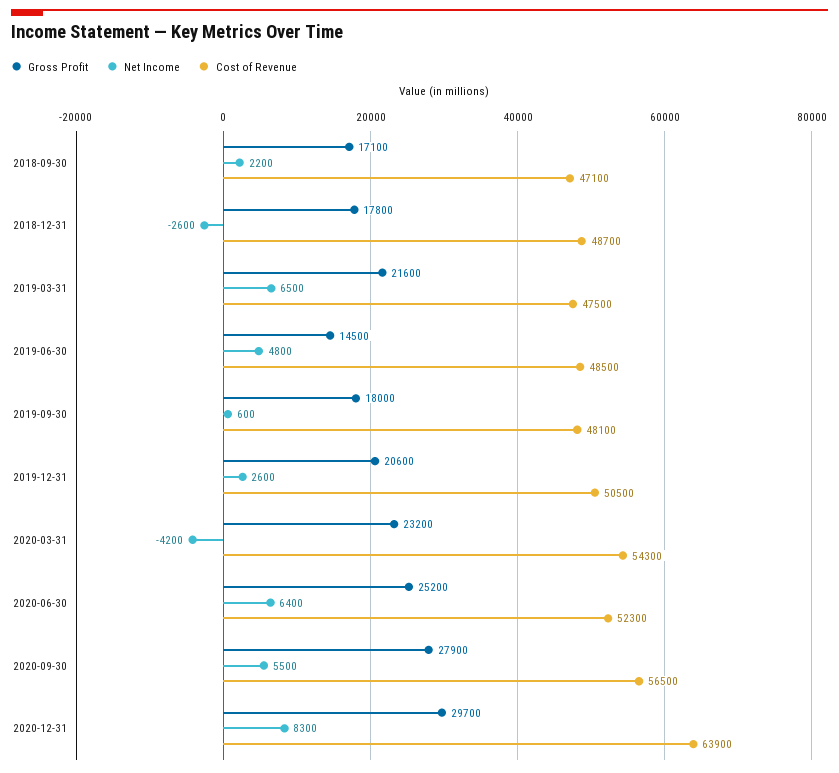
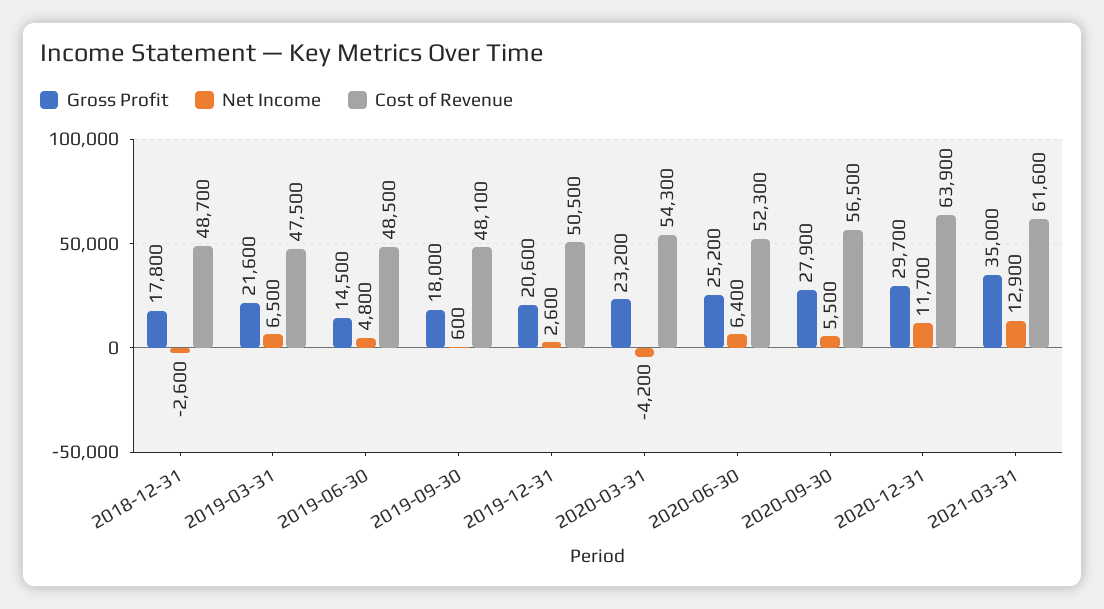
Gross Profit, 2018-09-30: 17100 -> none
Net Income, 2018-09-30: 2200 -> none
Cost of Revenue, 2018-09-30: 47100 -> none
Net Income, 2020-12-31: 8300 -> 11700
Gross Profit, 2021-03-31: none -> 35000
Net Income, 2021-03-31: none -> 12900
Cost of Revenue, 2021-03-31: none -> 61600

